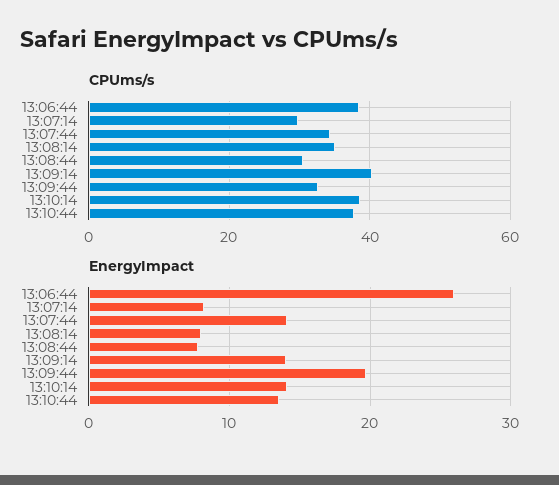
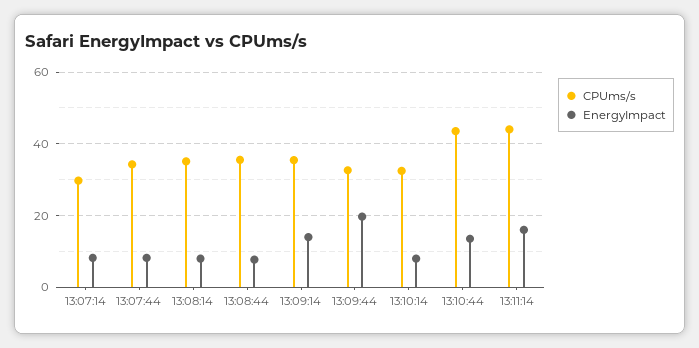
CPUms/s, 13:06:44: 38 -> none
CPUms/s, 13:08:44: 30 -> 36
CPUms/s, 13:09:14: 40 -> 36
CPUms/s, 13:10:14: 38 -> 32
CPUms/s, 13:10:44: 38 -> 44
EnergyImpact, 13:06:44: 26 -> none
EnergyImpact, 13:07:44: 14 -> 8
EnergyImpact, 13:10:14: 14 -> 8
CPUms/s, 13:11:14: none -> 44
EnergyImpact, 13:11:14: none -> 16

